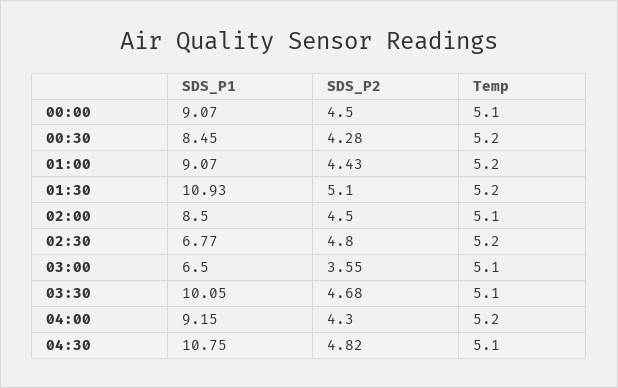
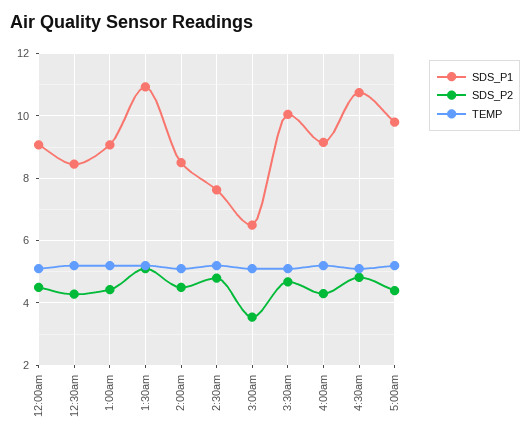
SDS_P1, 02:30: 6.77 -> 7.6
SDS_P1, 5:00am: none -> 9.8
SDS_P2, 5:00am: none -> 4.4
Temp, 5:00am: none -> 5.2

